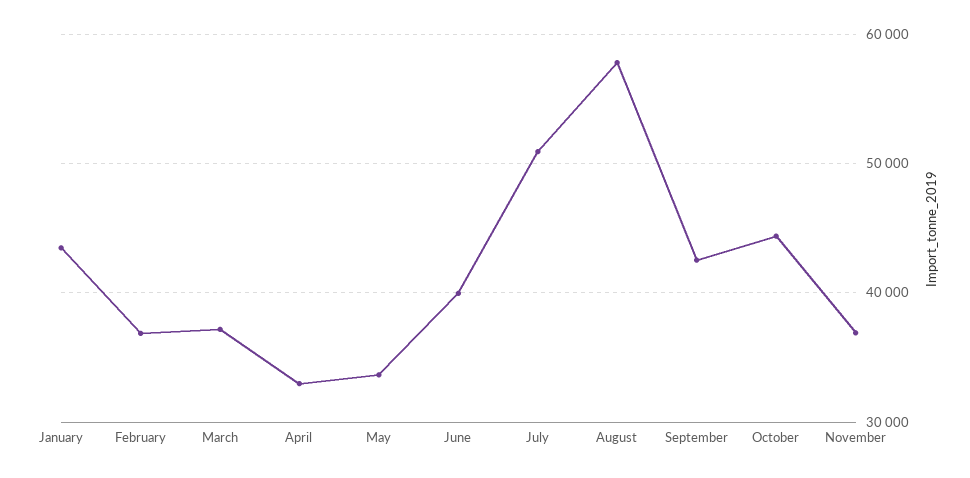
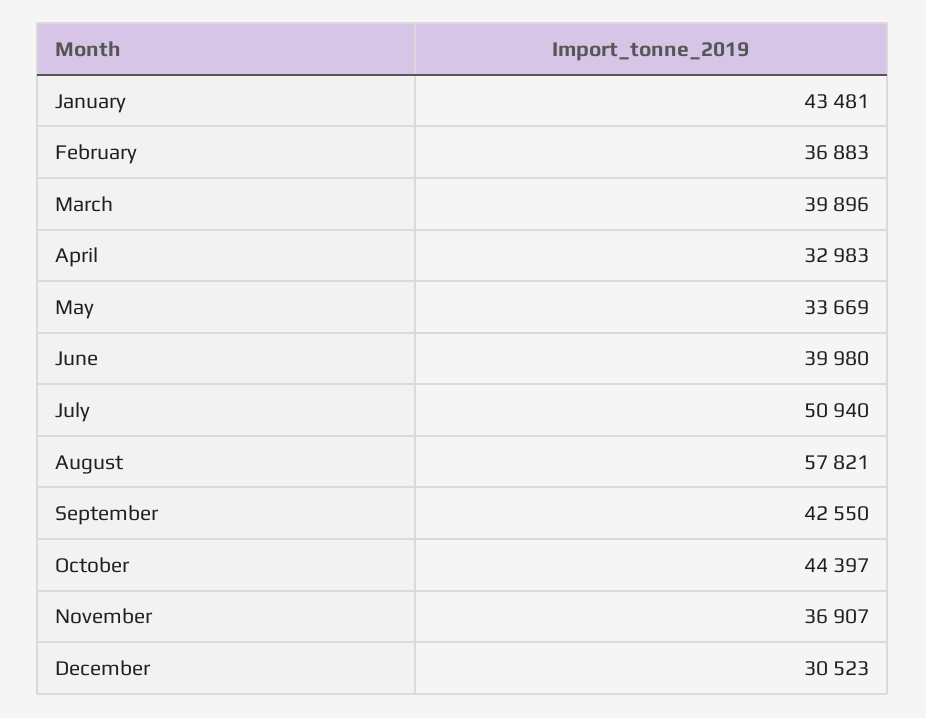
March: 37000 -> 39896
December: none -> 30523

